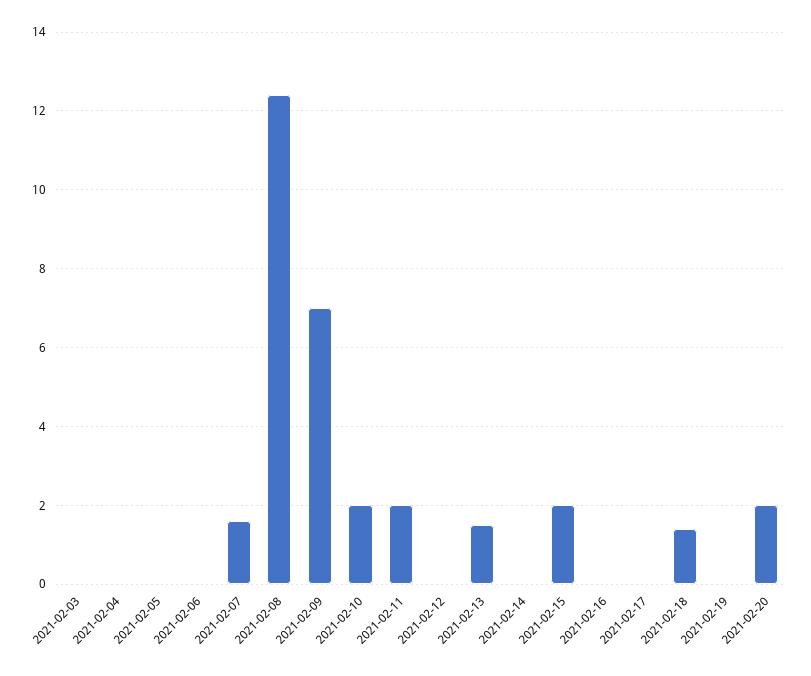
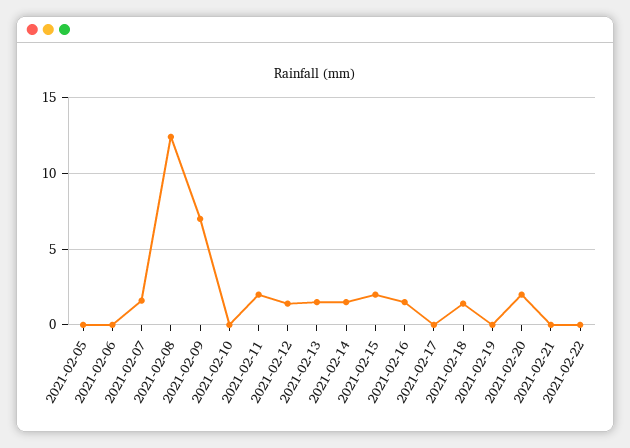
2021-02-03: 0 -> none
2021-02-04: 0 -> none
2021-02-10: 2 -> 0
2021-02-12: 0 -> 1.5
2021-02-14: 0 -> 1.5
2021-02-16: 0 -> 1.5
2021-02-21: none -> 0
2021-02-22: none -> 0

